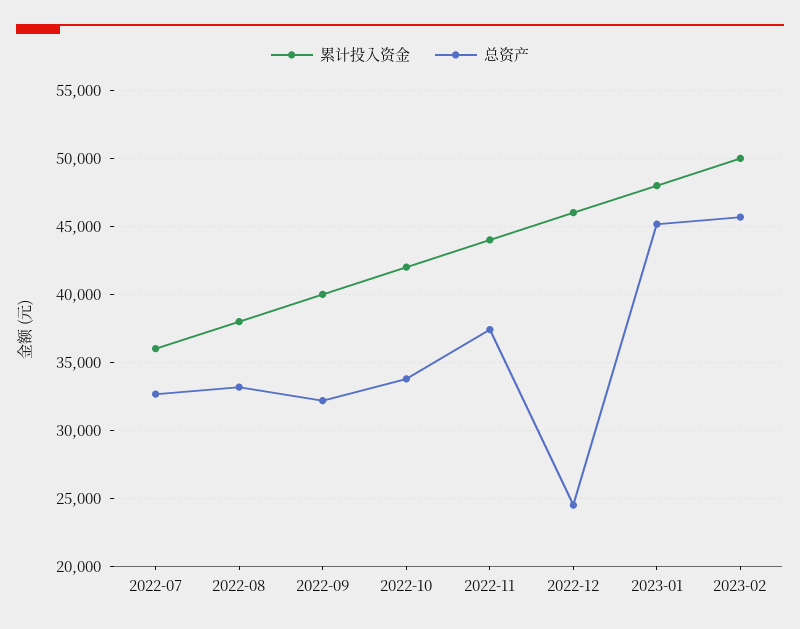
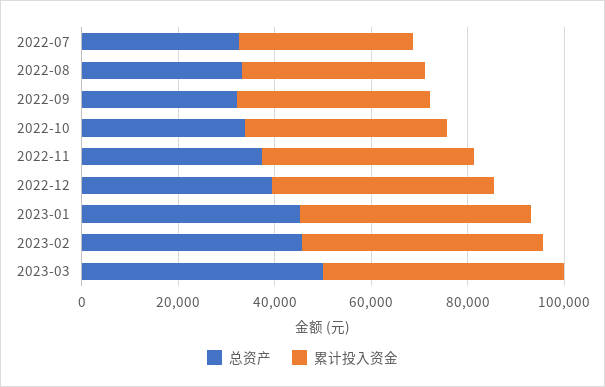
总资产, 2022-12: 24500 -> 40000
总资产, 2023-03: none -> 50000
累计投入资金, 2023-03: none -> 50000

